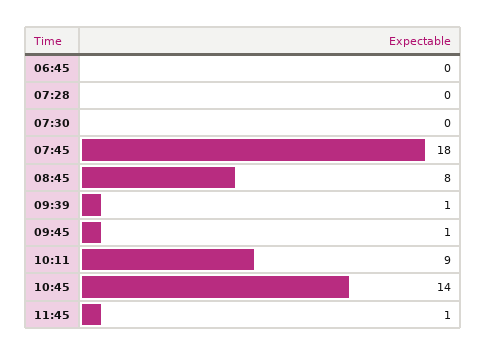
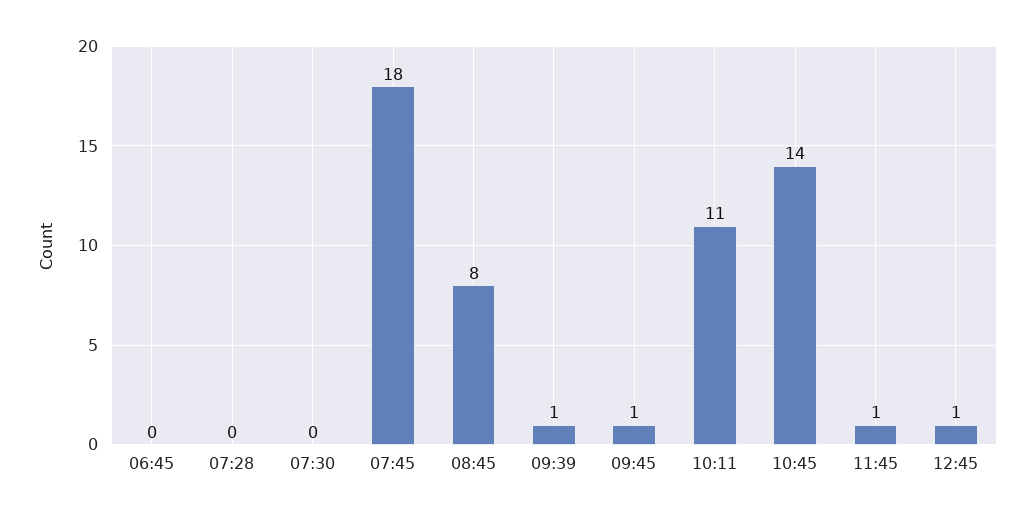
10:11: 9 -> 11
12:45: none -> 1

